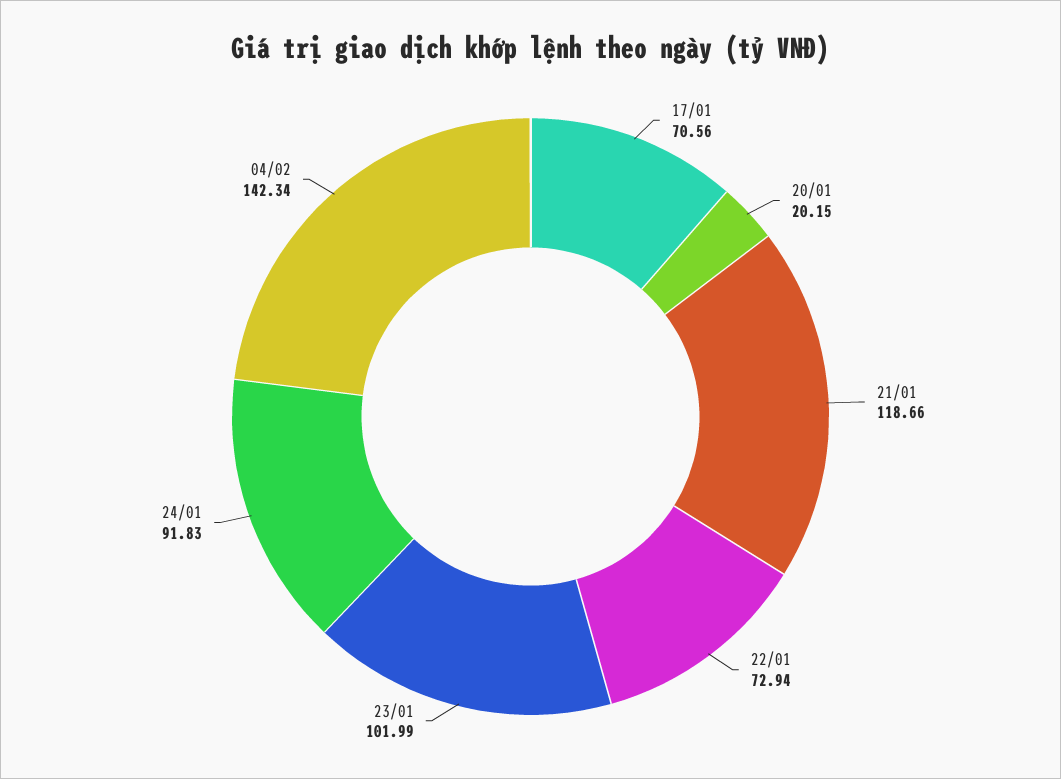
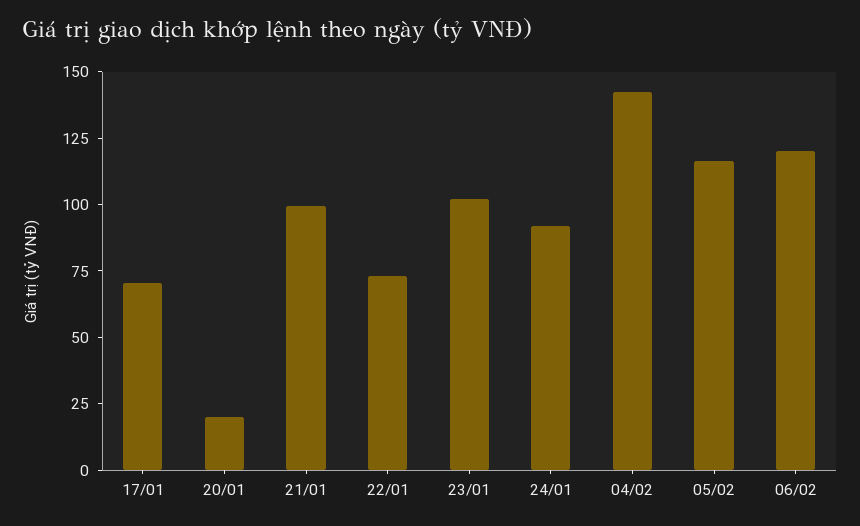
21/01: 118.66 -> 100
05/02: none -> 115
06/02: none -> 120

